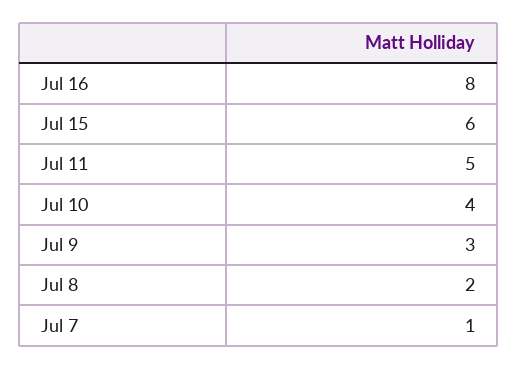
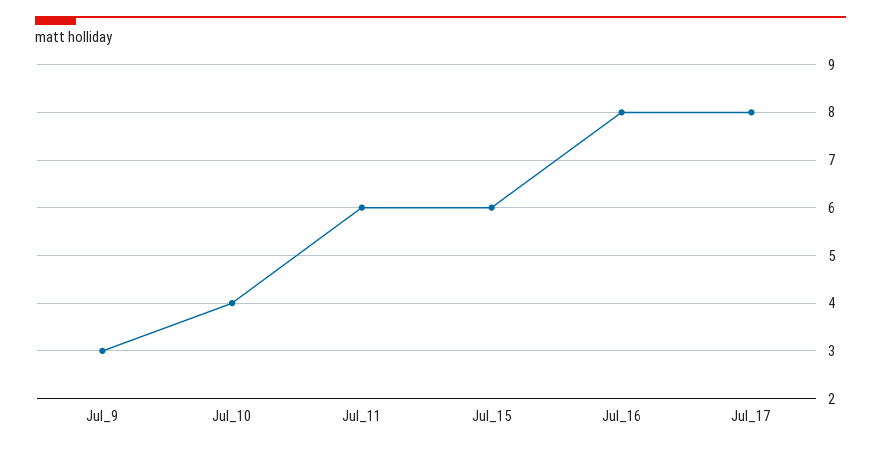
Jul 11: 5 -> 6
Jul 8: 2 -> none
Jul 7: 1 -> none
Jul_17: none -> 8

